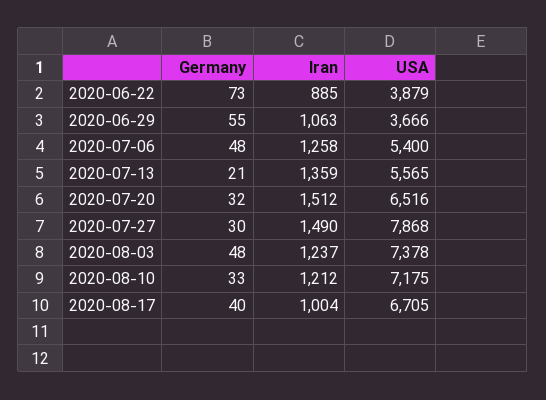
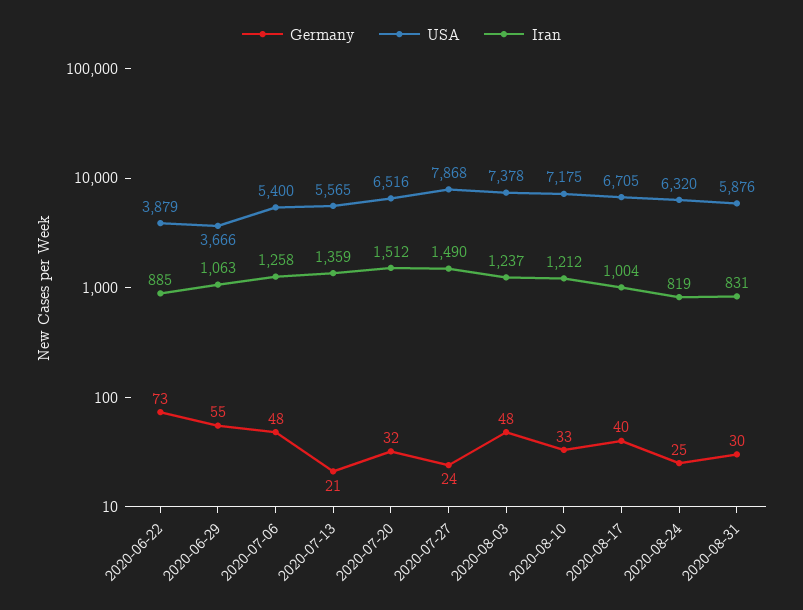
Germany, 2020-07-27: 30 -> 24
Germany, 2020-08-24: none -> 25
USA, 2020-08-24: none -> 6320
Iran, 2020-08-24: none -> 819
Germany, 2020-08-31: none -> 30
USA, 2020-08-31: none -> 5876
Iran, 2020-08-31: none -> 831

